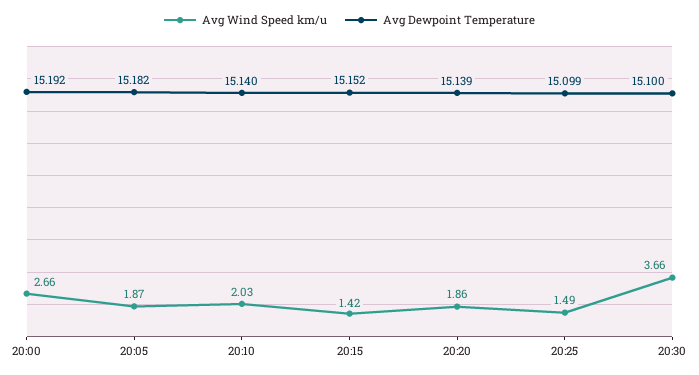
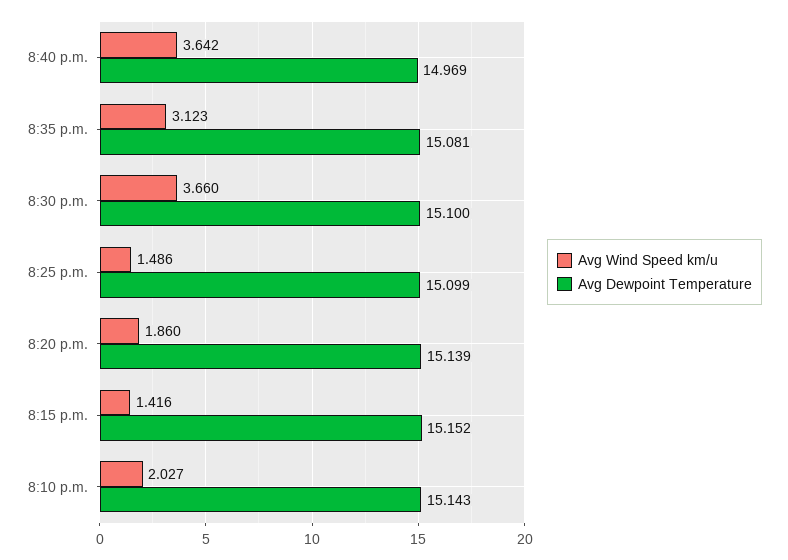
Avg Wind Speed km/u, 20:00: 2.66 -> none
Avg Dewpoint Temperature, 20:00: 15.192 -> none
Avg Wind Speed km/u, 20:05: 1.87 -> none
Avg Dewpoint Temperature, 20:05: 15.182 -> none
Avg Dewpoint Temperature, 20:10: 15.14 -> 15.143
Avg Wind Speed km/u, 8:40 p.m.: none -> 3.642
Avg Dewpoint Temperature, 8:40 p.m.: none -> 14.969
Avg Wind Speed km/u, 8:35 p.m.: none -> 3.123
Avg Dewpoint Temperature, 8:35 p.m.: none -> 15.081

